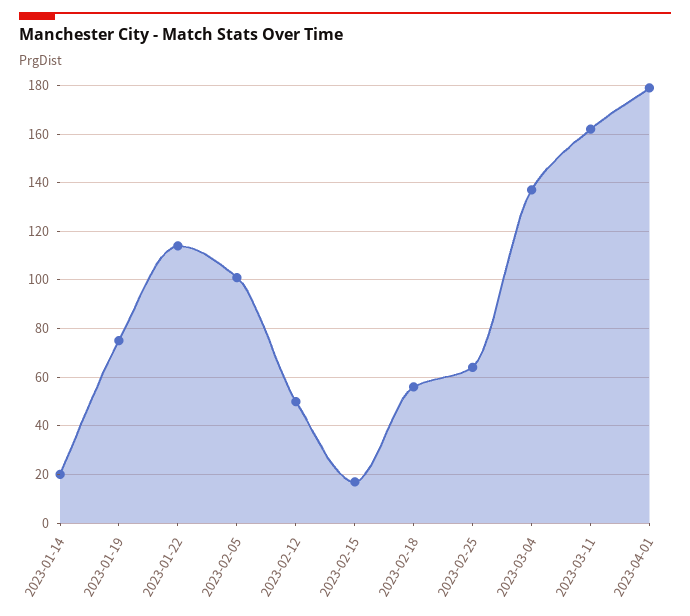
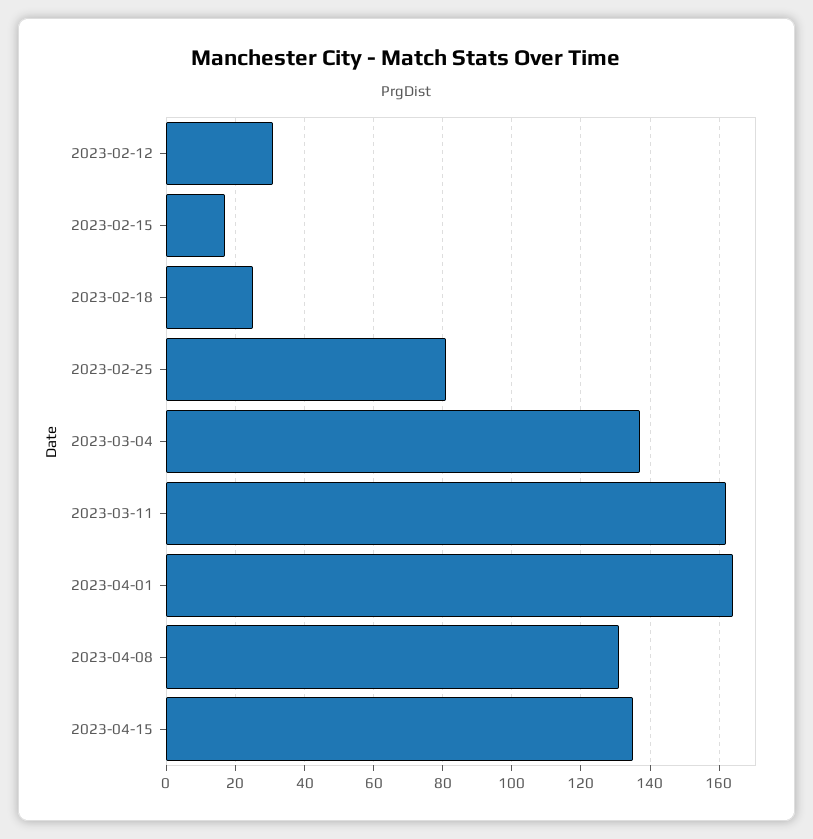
2023-01-14: 20 -> none
2023-01-19: 75 -> none
2023-01-22: 115 -> none
2023-02-05: 100 -> none
2023-02-12: 50 -> 30
2023-02-18: 55 -> 25
2023-02-25: 65 -> 80
2023-04-01: 180 -> 165
2023-04-08: none -> 130
2023-04-15: none -> 135

